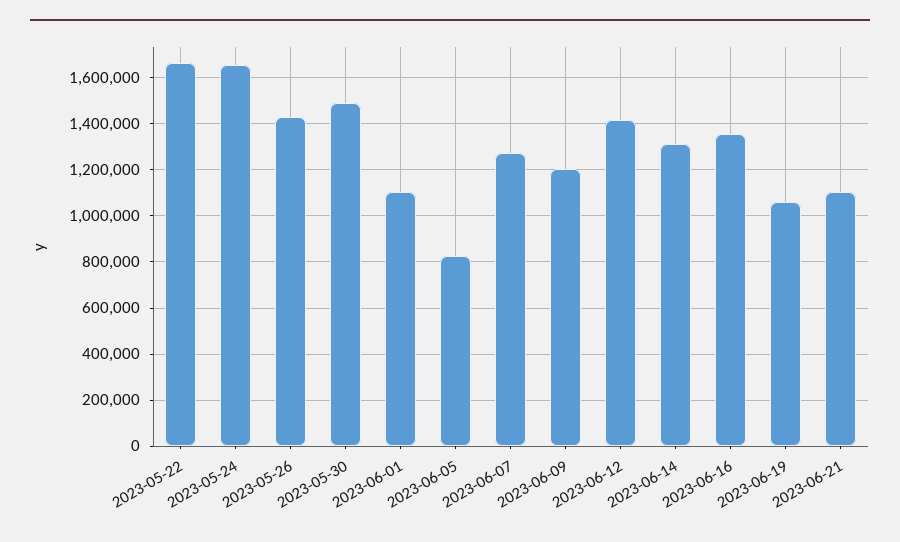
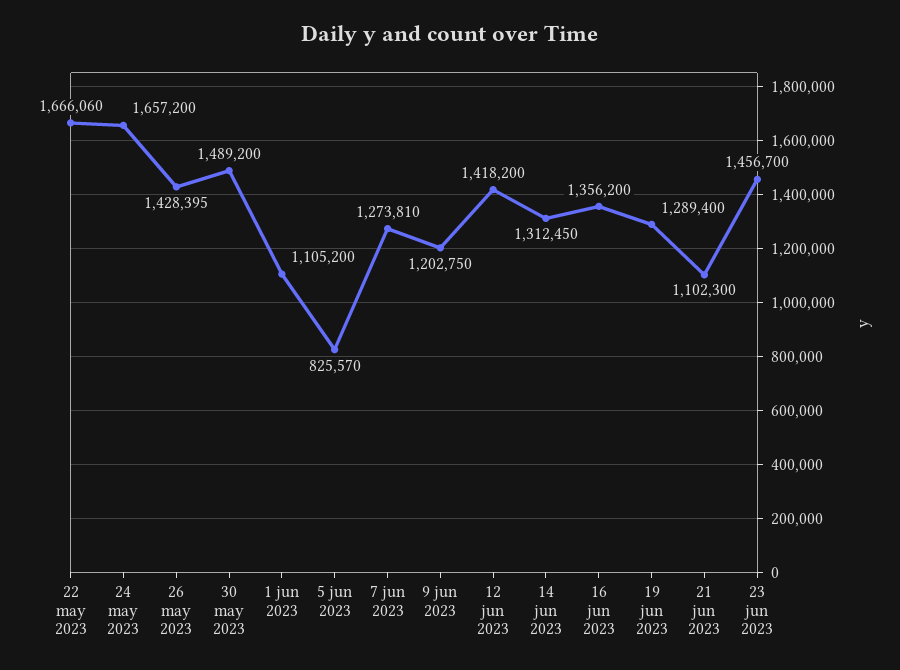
2023-06-19: 1050000 -> 1289400
23 jun 2023: none -> 1456700

